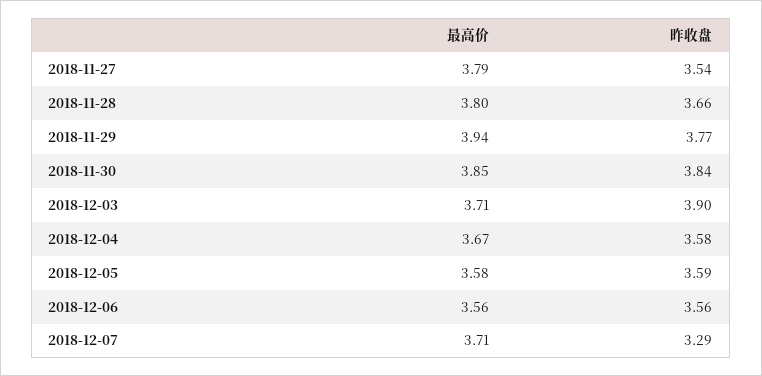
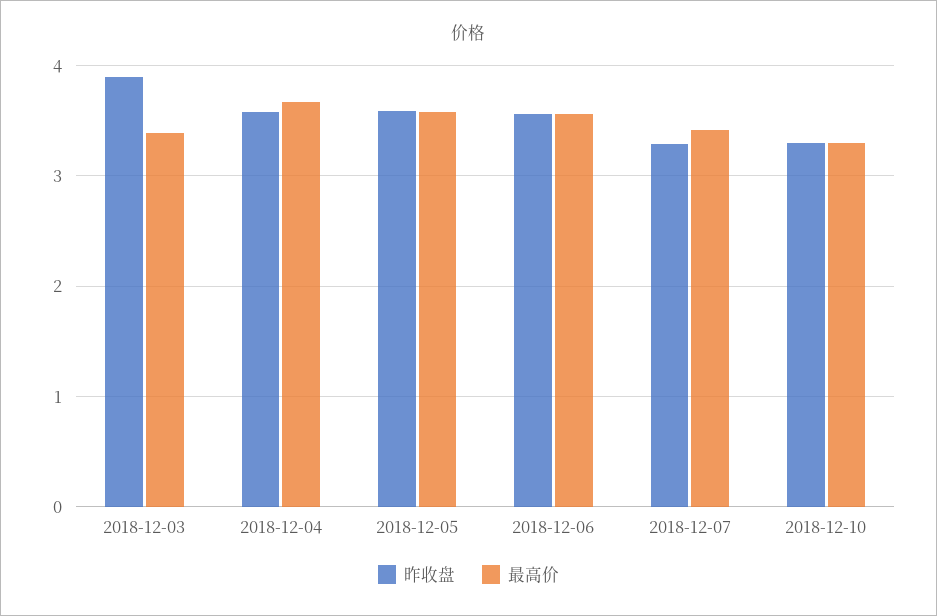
最高价, 2018-11-27: 3.79 -> none
昨收盘, 2018-11-27: 3.54 -> none
最高价, 2018-11-28: 3.8 -> none
昨收盘, 2018-11-28: 3.66 -> none
最高价, 2018-11-29: 3.94 -> none
昨收盘, 2018-11-29: 3.77 -> none
最高价, 2018-11-30: 3.85 -> none
昨收盘, 2018-11-30: 3.84 -> none
最高价, 2018-12-03: 3.71 -> 3.4
最高价, 2018-12-07: 3.71 -> 3.4
昨收盘, 2018-12-10: none -> 3.3
最高价, 2018-12-10: none -> 3.3

